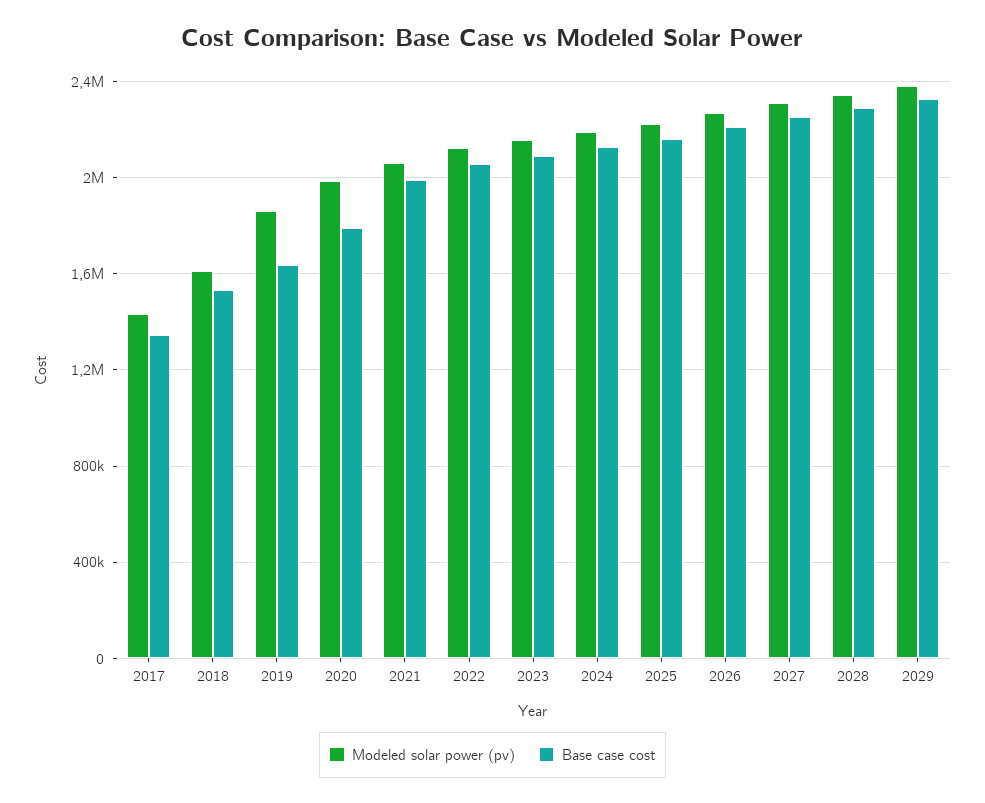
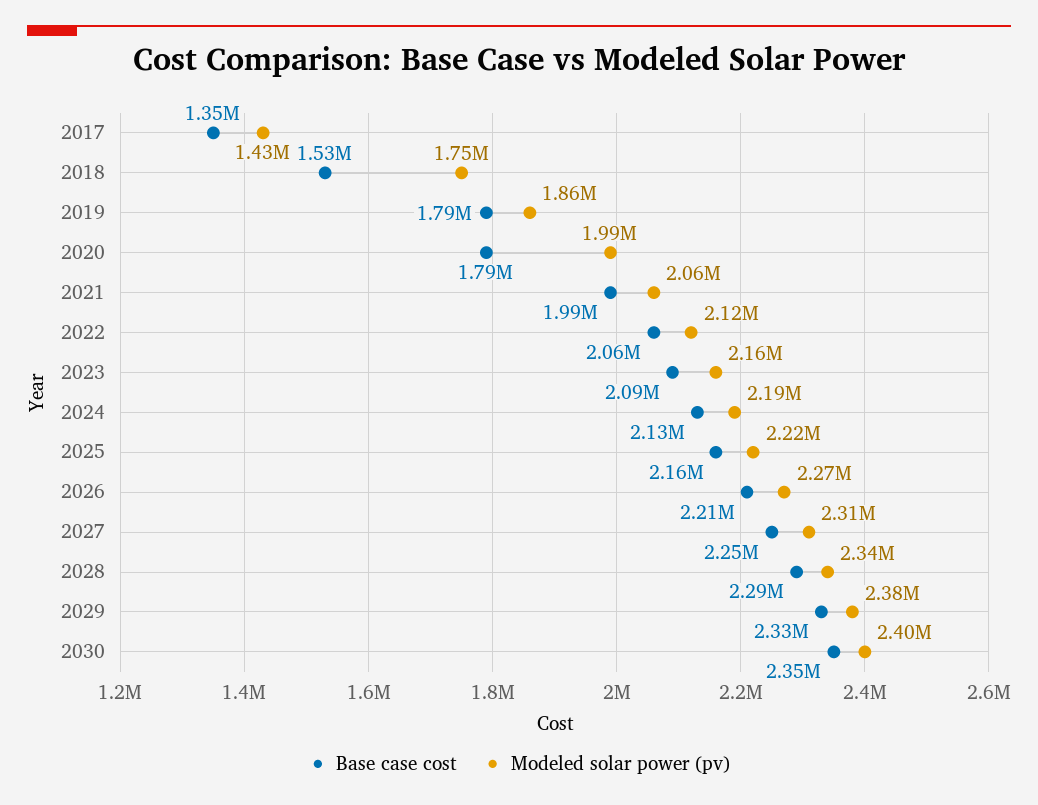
Modeled solar power (pv), 2018: 1600000 -> 1750000
Base case cost, 2019: 1650000 -> 1790000
Base case cost, 2030: none -> 2350000
Modeled solar power (pv), 2030: none -> 2400000

